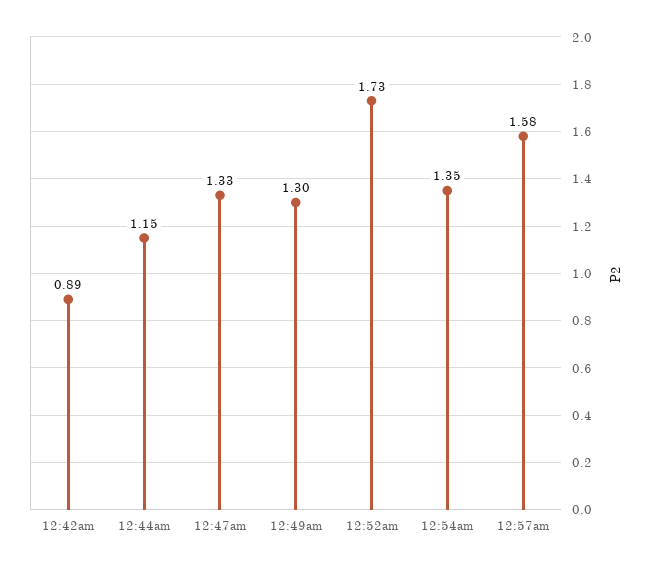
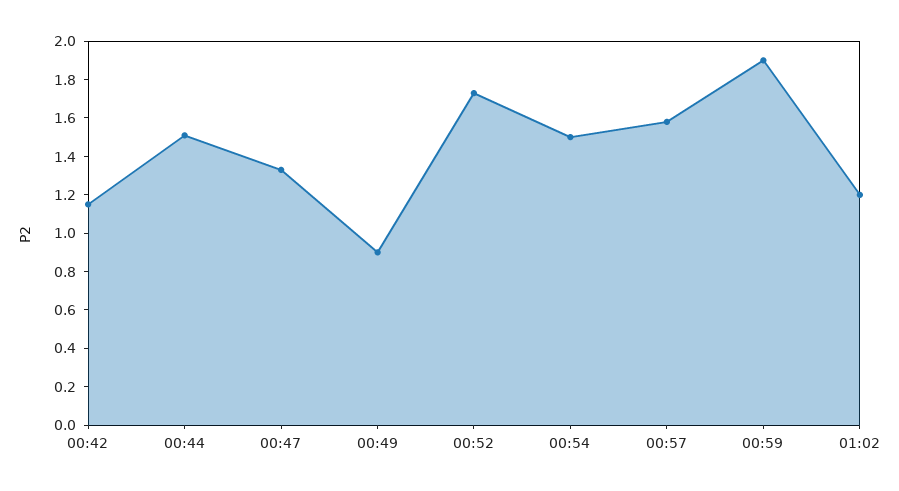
12:42am: 0.89 -> 1.15
12:44am: 1.15 -> 1.5
12:49am: 1.3 -> 0.9
12:54am: 1.35 -> 1.5
00:59: none -> 1.9
01:02: none -> 1.2

